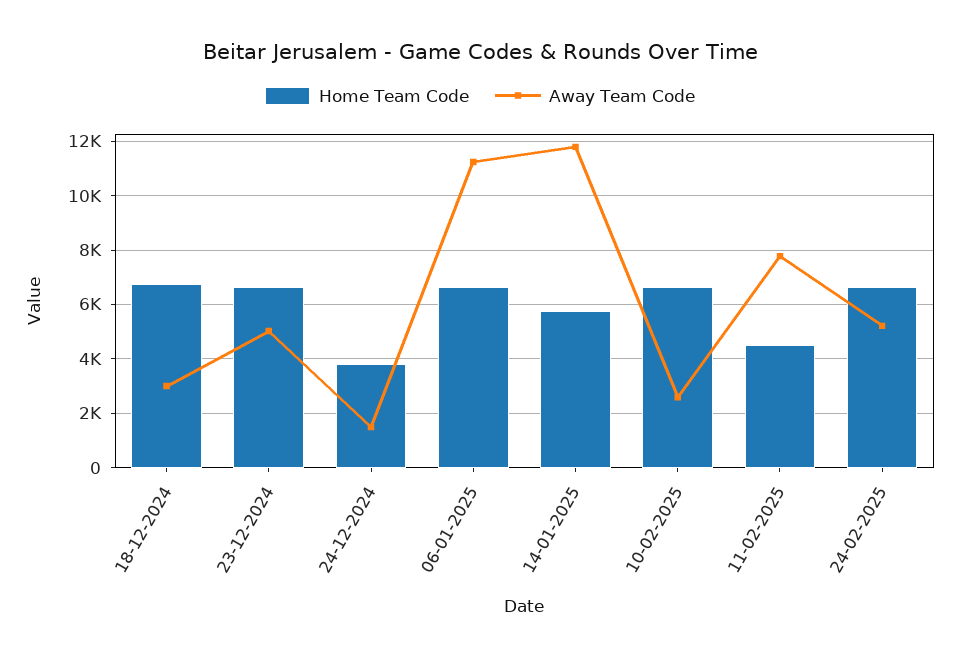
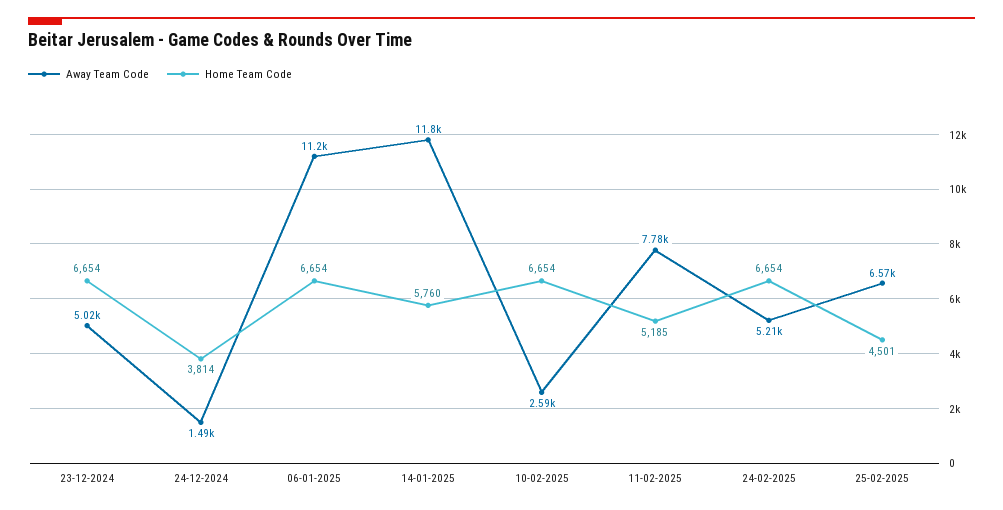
Home Team Code, 18-12-2024: 6750 -> none
Away Team Code, 18-12-2024: 3000 -> none
Home Team Code, 11-02-2025: 4500 -> 5185
Away Team Code, 25-02-2025: none -> 6570
Home Team Code, 25-02-2025: none -> 4501

